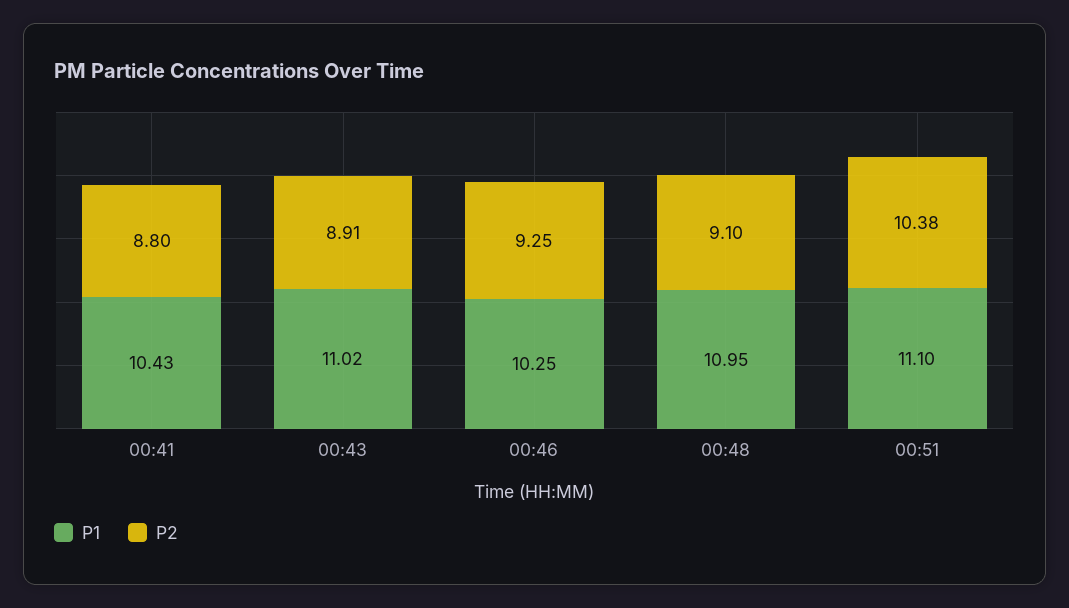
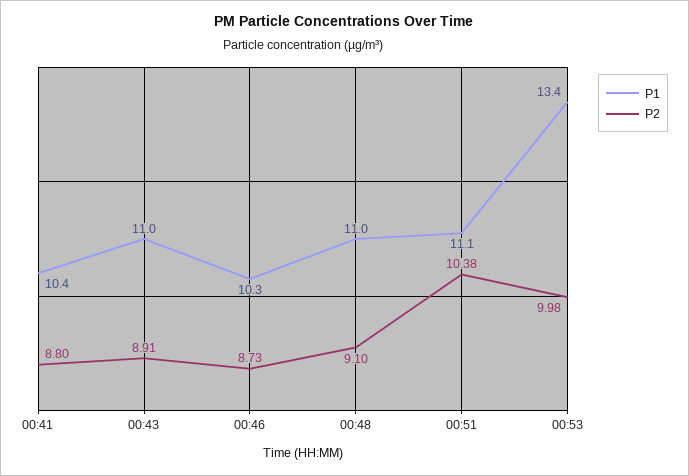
P2, 00:46: 9.25 -> 8.73
P1, 00:53: none -> 13.4
P2, 00:53: none -> 9.98

